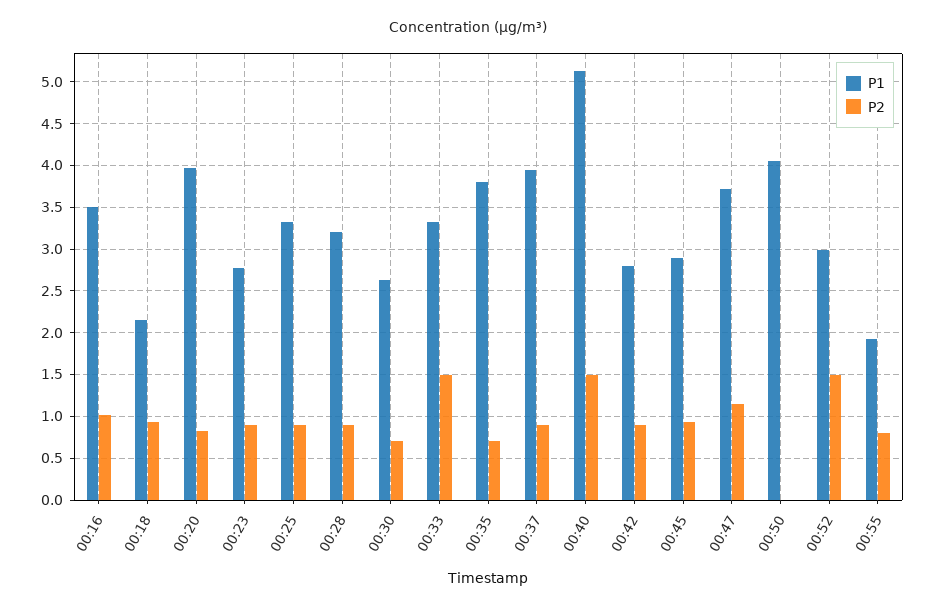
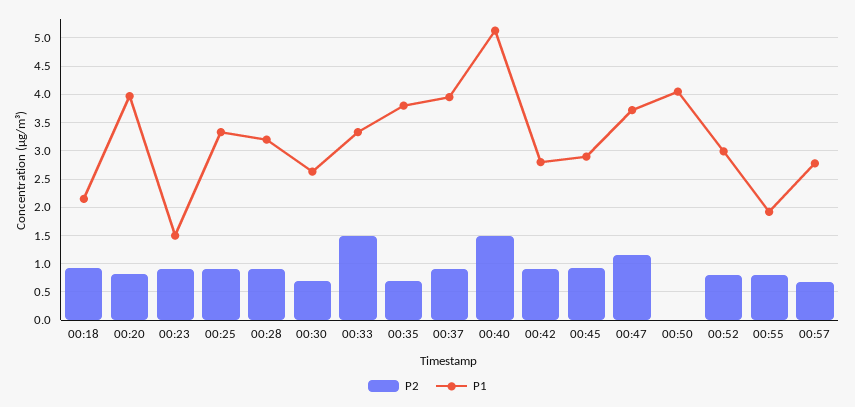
P1, 00:16: 3.5 -> none
P2, 00:16: 1 -> none
P1, 00:23: 2.8 -> 1.5
P2, 00:52: 1.5 -> 0.75
P2, 00:57: none -> 0.75
P1, 00:57: none -> 2.75

